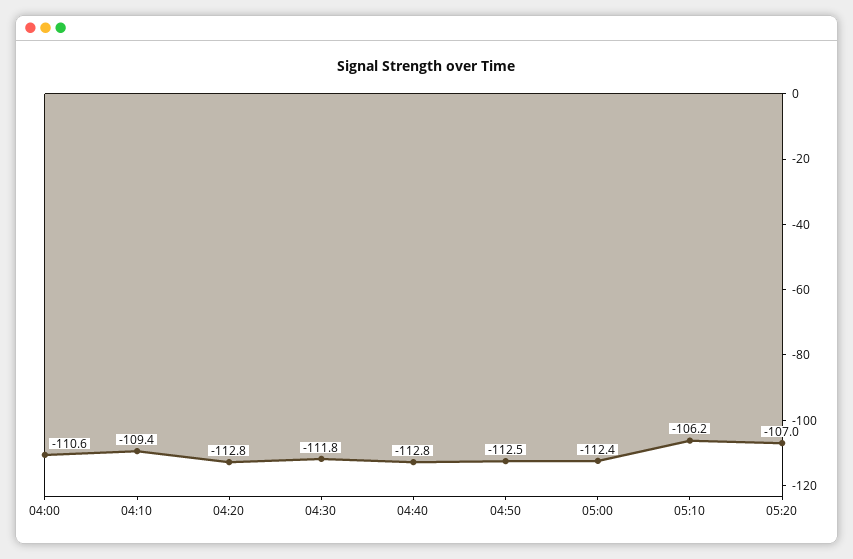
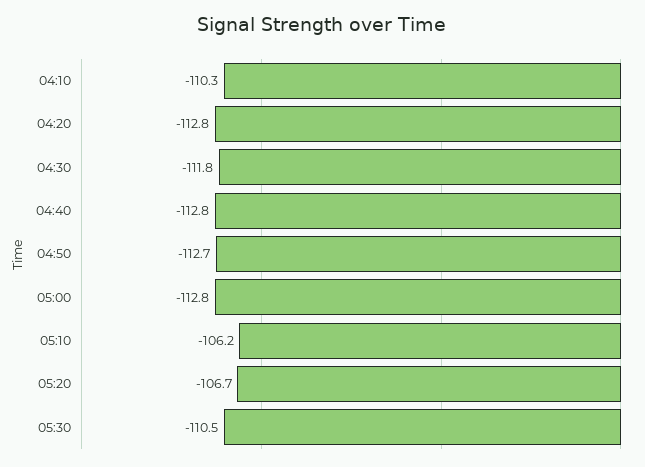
04:00: -110.6 -> none
04:10: -109.4 -> -110.3
04:50: -112.5 -> -112.7
05:00: -112.4 -> -112.8
05:20: -107 -> -106.7
05:30: none -> -110.5

